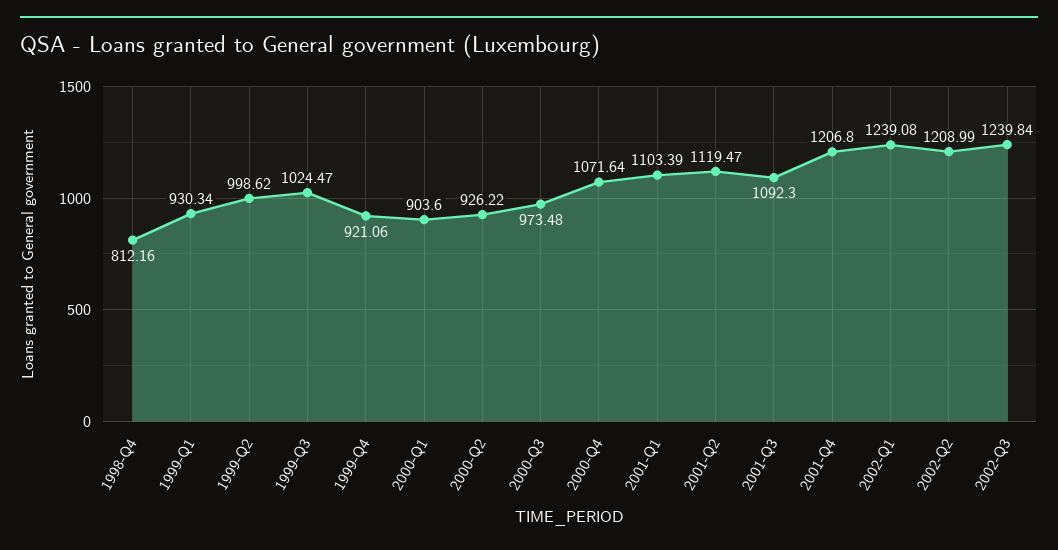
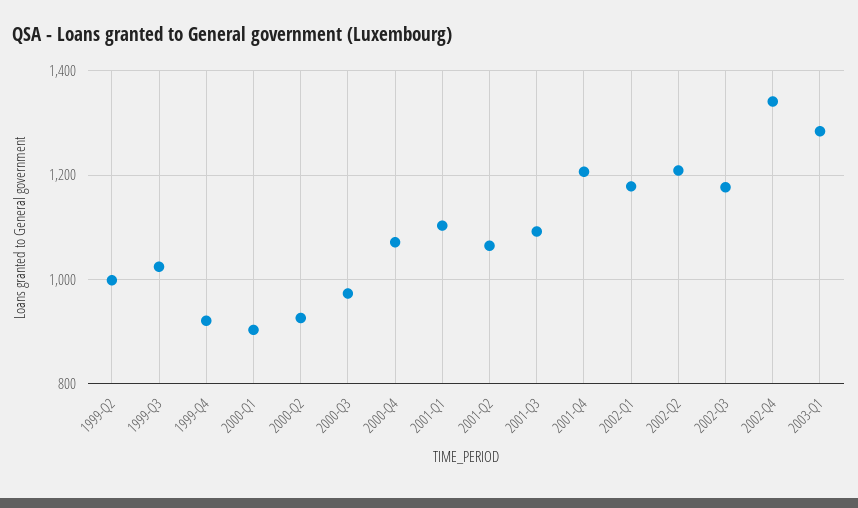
1998-Q4: 812.16 -> none
1999-Q1: 930.34 -> none
2001-Q2: 1119.47 -> 1060
2002-Q1: 1239.08 -> 1180
2002-Q3: 1239.84 -> 1180
2002-Q4: none -> 1340
2003-Q1: none -> 1280

